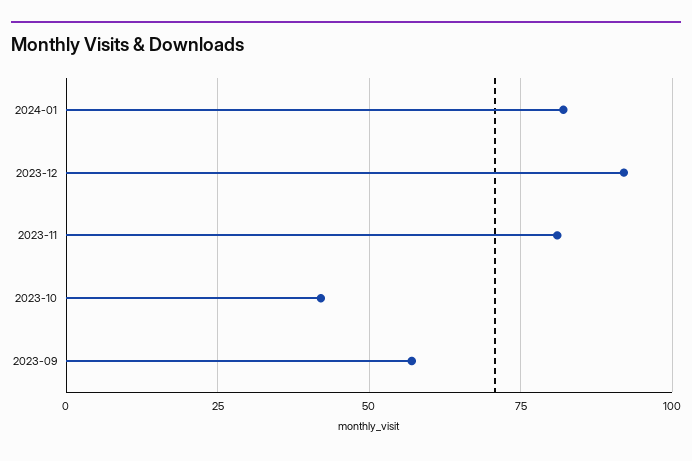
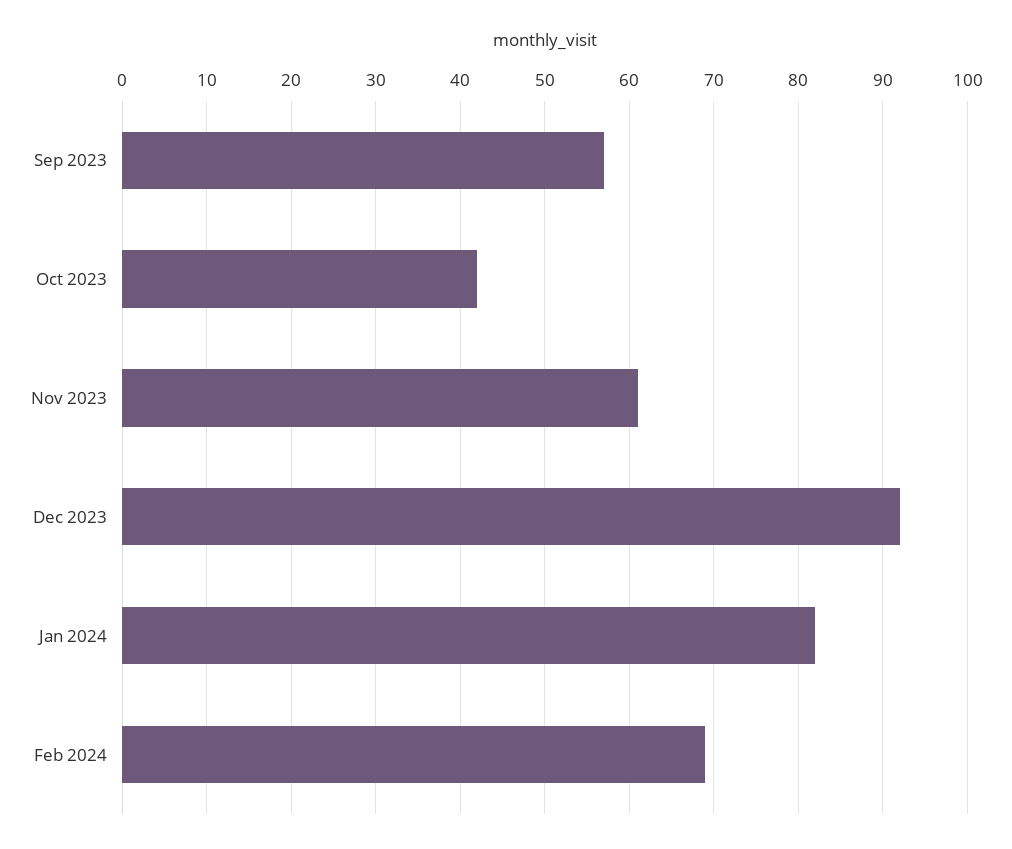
2023-11: 80 -> 61
Feb 2024: none -> 69

